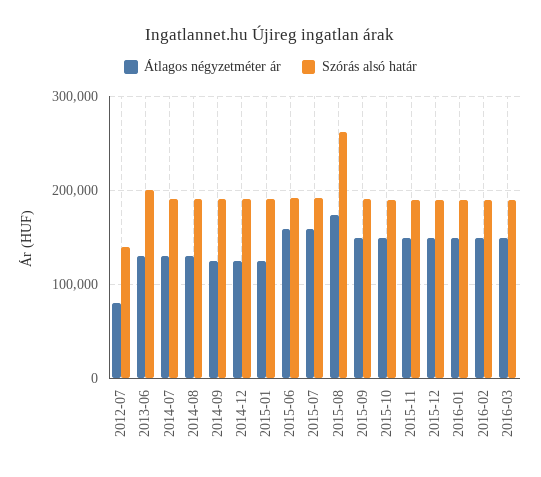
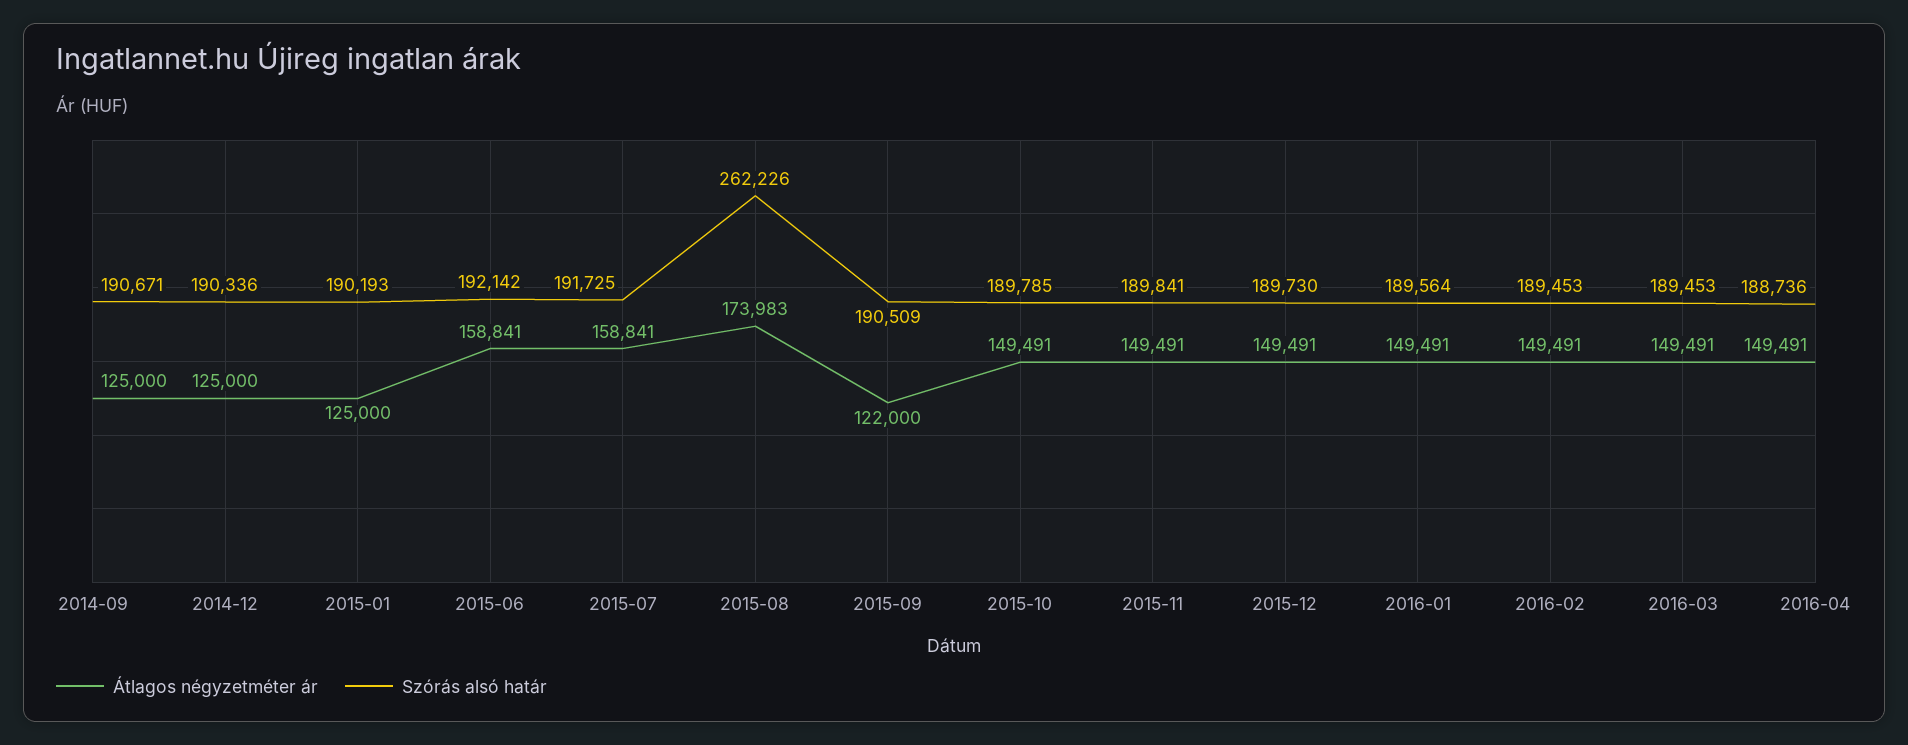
Átlagos négyzetméter ár, 2012-07: 80000 -> none
Szórás alsó határ, 2012-07: 140000 -> none
Átlagos négyzetméter ár, 2013-06: 130000 -> none
Szórás alsó határ, 2013-06: 200000 -> none
Átlagos négyzetméter ár, 2014-07: 130000 -> none
Szórás alsó határ, 2014-07: 190000 -> none
Átlagos négyzetméter ár, 2014-08: 130000 -> none
Szórás alsó határ, 2014-08: 190000 -> none
Átlagos négyzetméter ár, 2015-09: 150000 -> 122000
Átlagos négyzetméter ár, 2016-04: none -> 149491
Szórás alsó határ, 2016-04: none -> 188736

